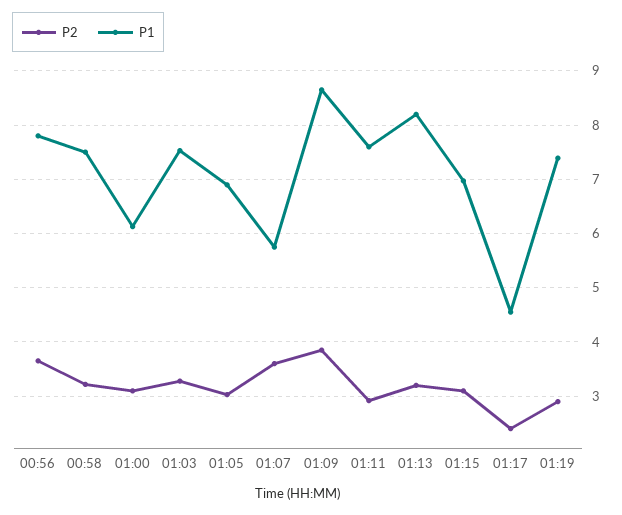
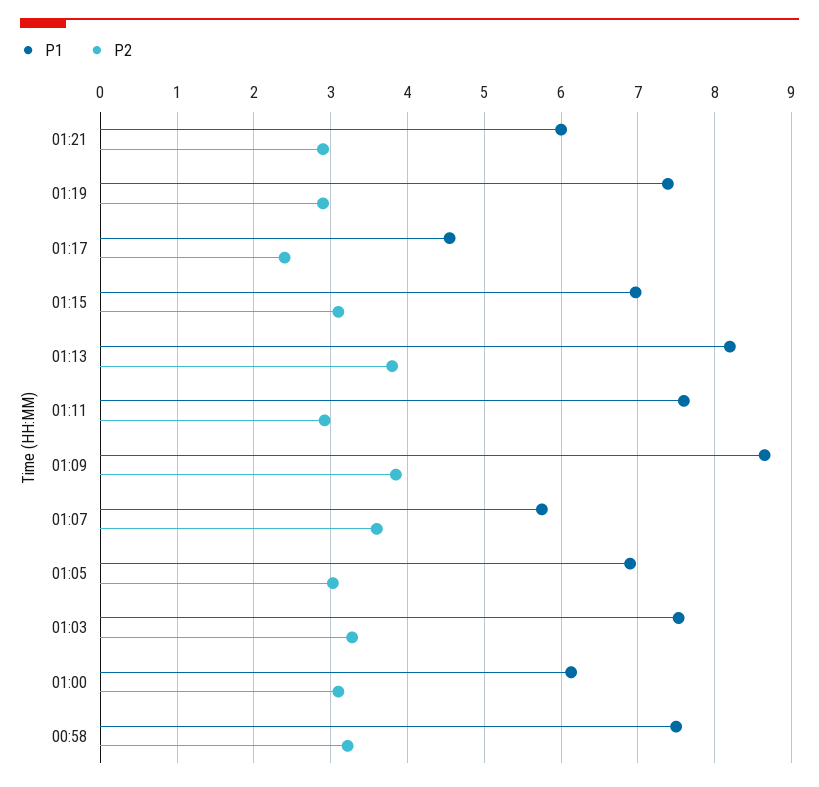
P2, 00:56: 3.6 -> none
P1, 00:56: 7.8 -> none
P2, 01:13: 3.2 -> 3.8
P1, 01:21: none -> 6
P2, 01:21: none -> 2.9

